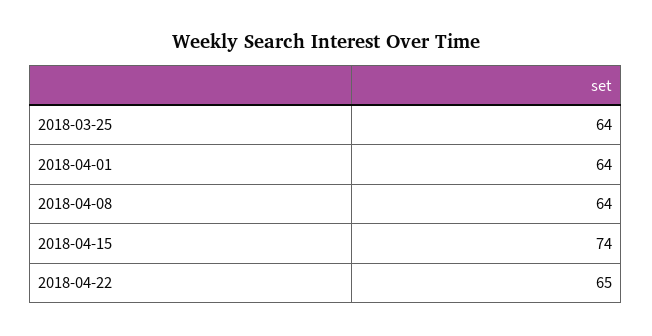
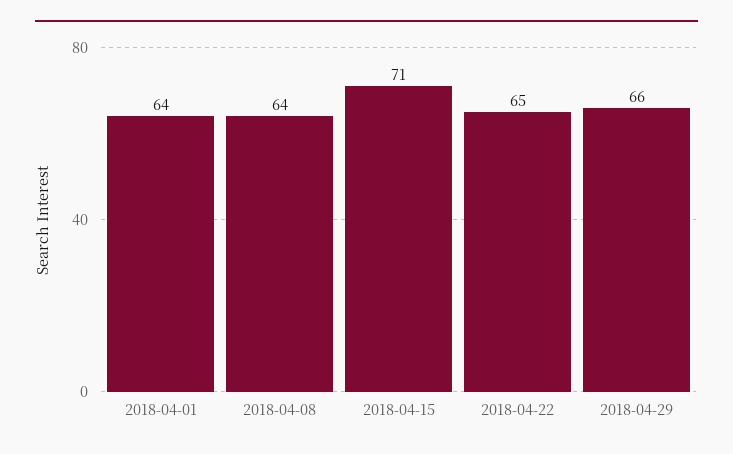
2018-03-25: 64 -> none
2018-04-15: 74 -> 71
2018-04-29: none -> 66

